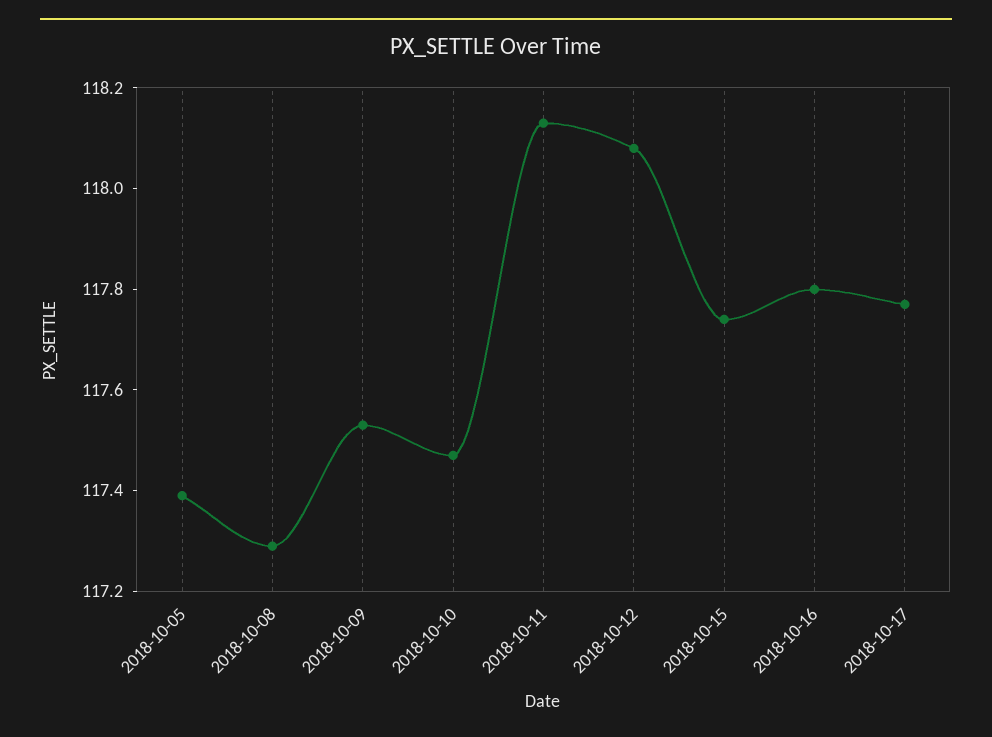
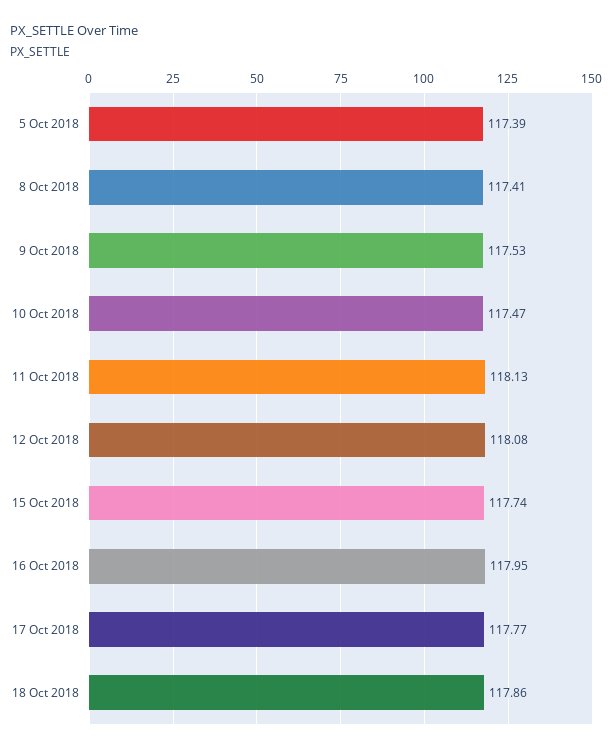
2018-10-08: 117.3 -> 117.41
2018-10-16: 117.8 -> 117.95
18 Oct 2018: none -> 117.86

